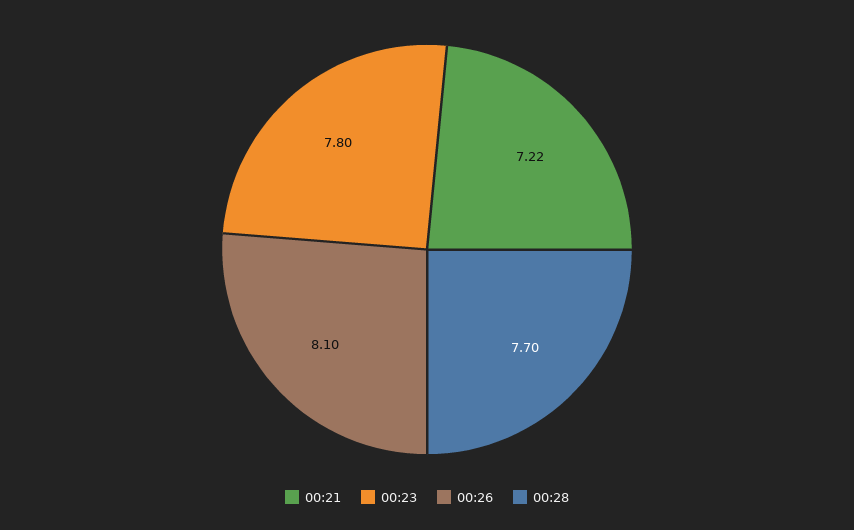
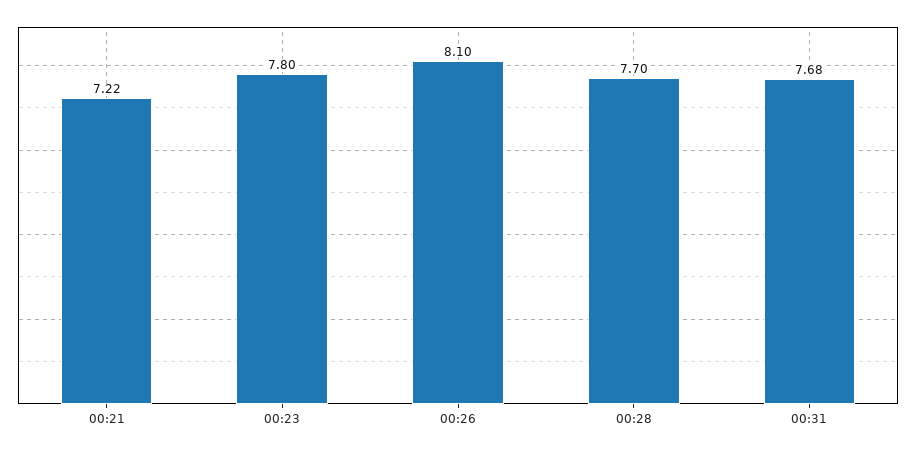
00:31: none -> 7.68

